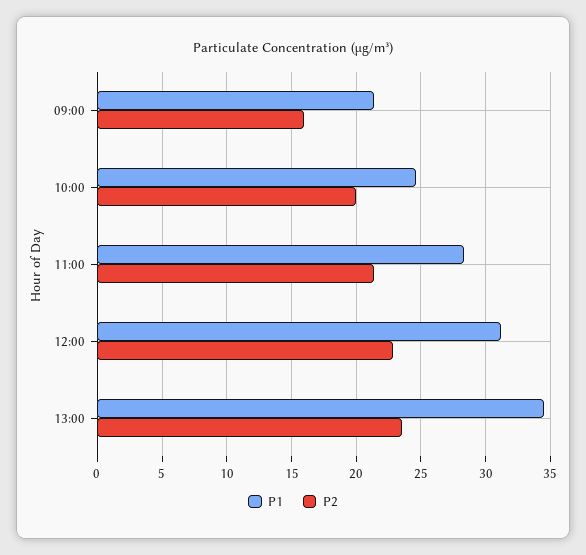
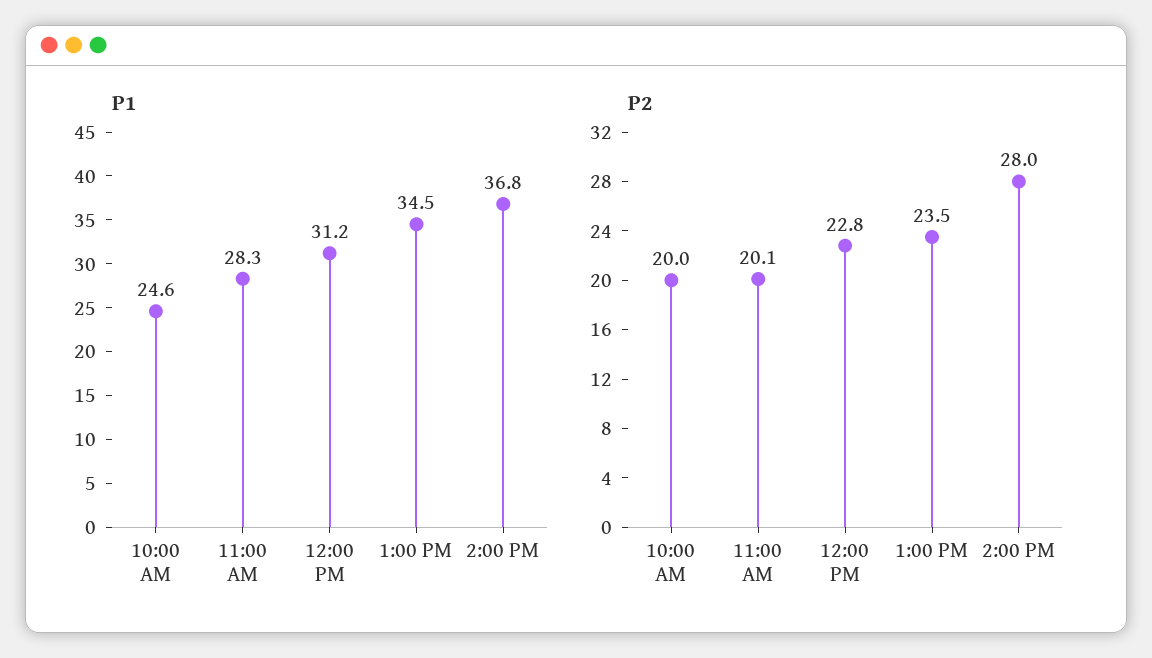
P1, 09:00: 21.5 -> none
P2, 09:00: 16 -> none
P2, 11:00: 21.5 -> 20.1
P1, 2:00 PM: none -> 36.8
P2, 2:00 PM: none -> 28

